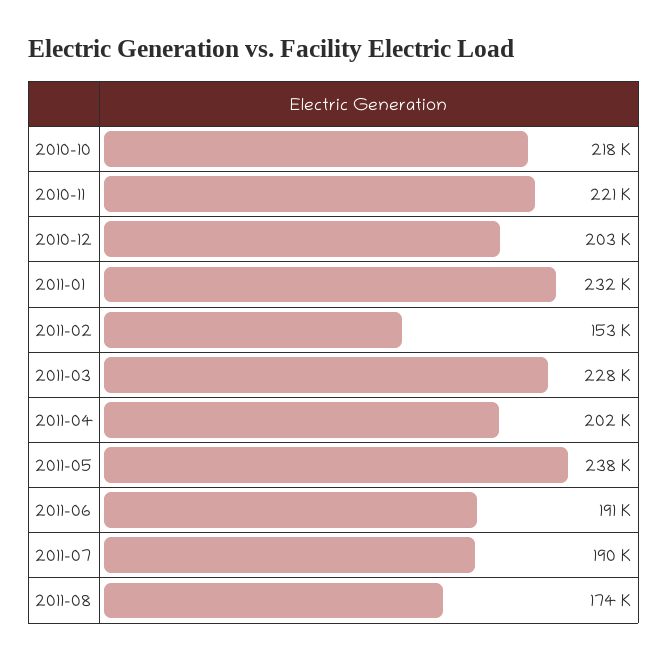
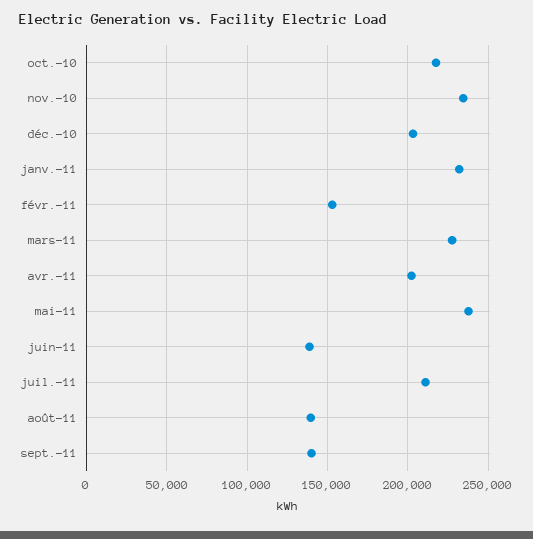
2010-11: 221000 -> 235000
2011-06: 191000 -> 140000
2011-07: 190000 -> 210000
2011-08: 174000 -> 140000
sept.-11: none -> 140000

